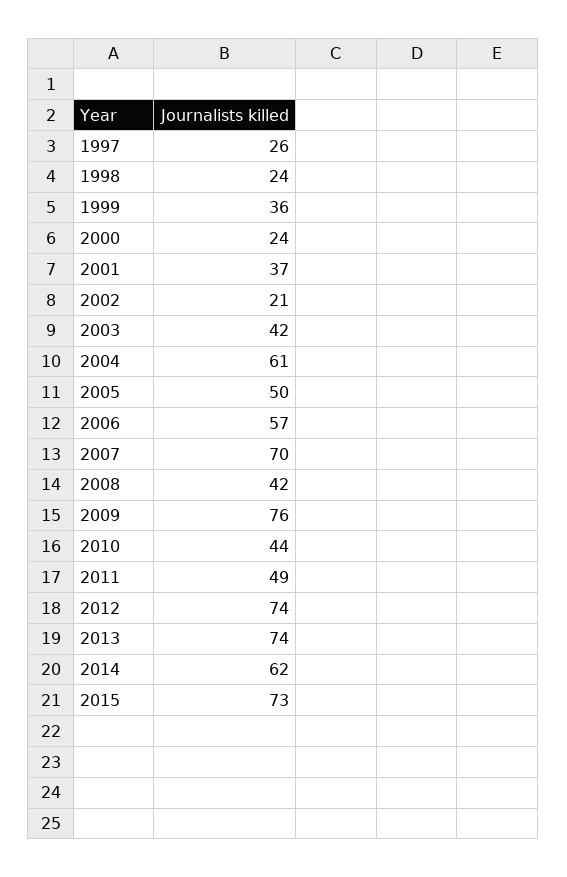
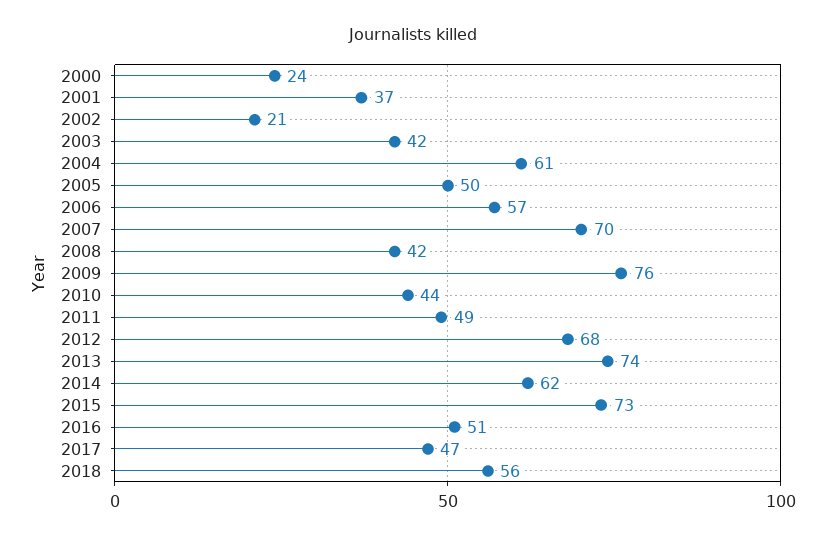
1997: 26 -> none
1998: 24 -> none
1999: 36 -> none
2012: 74 -> 68
2016: none -> 51
2017: none -> 47
2018: none -> 56

